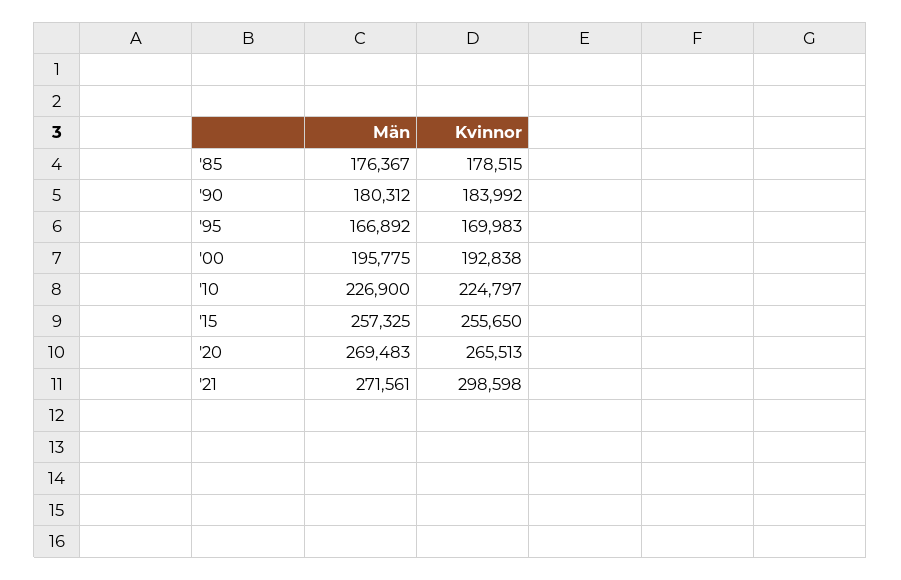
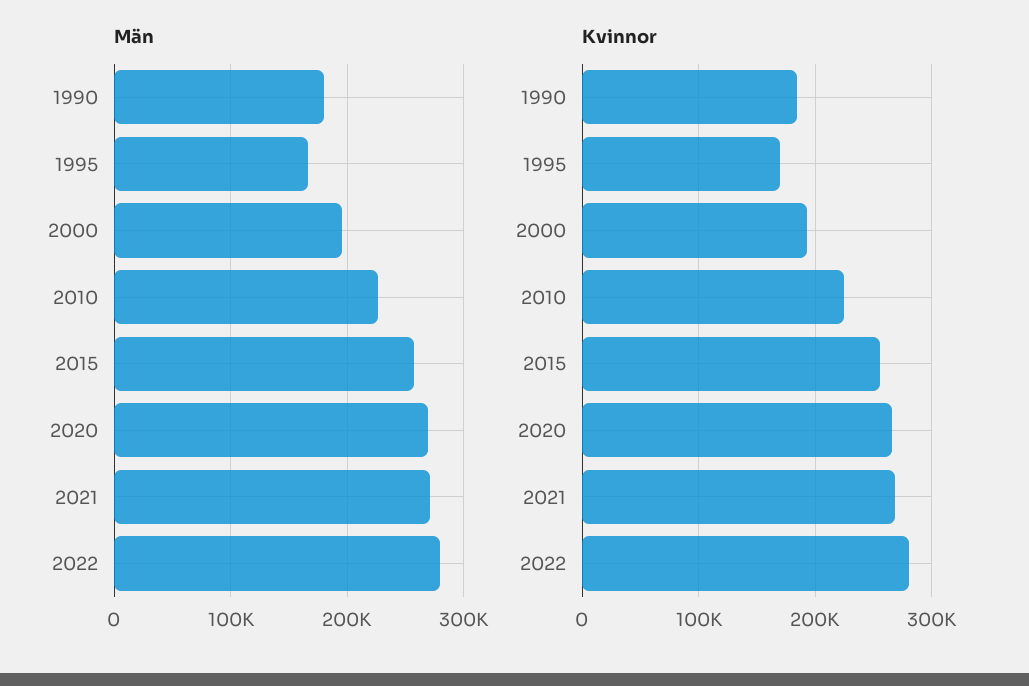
Män, '85: 176367 -> none
Kvinnor, '85: 178515 -> none
Kvinnor, '21: 298598 -> 270000
Män, 2022: none -> 280000
Kvinnor, 2022: none -> 280000

